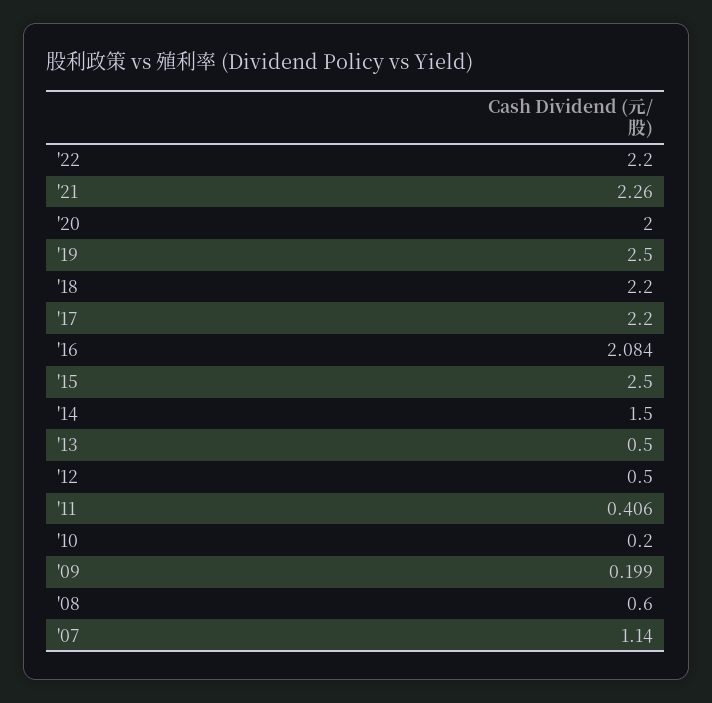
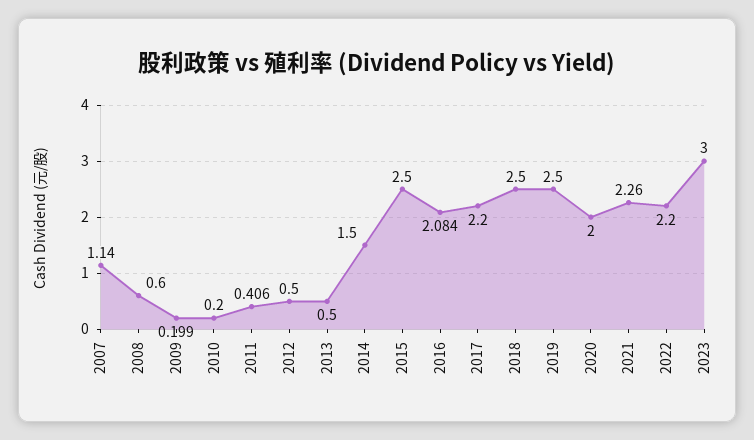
'18: 2.2 -> 2.5
2023: none -> 3

